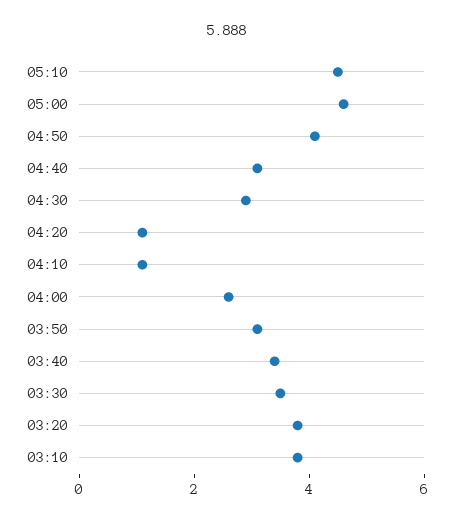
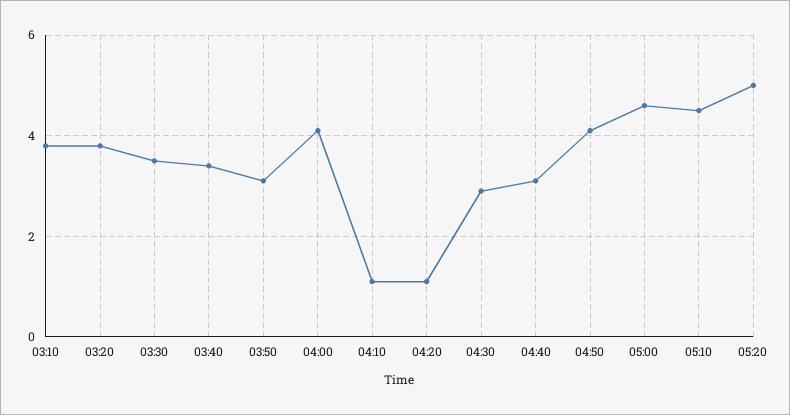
04:00: 2.5 -> 4
05:20: none -> 5

